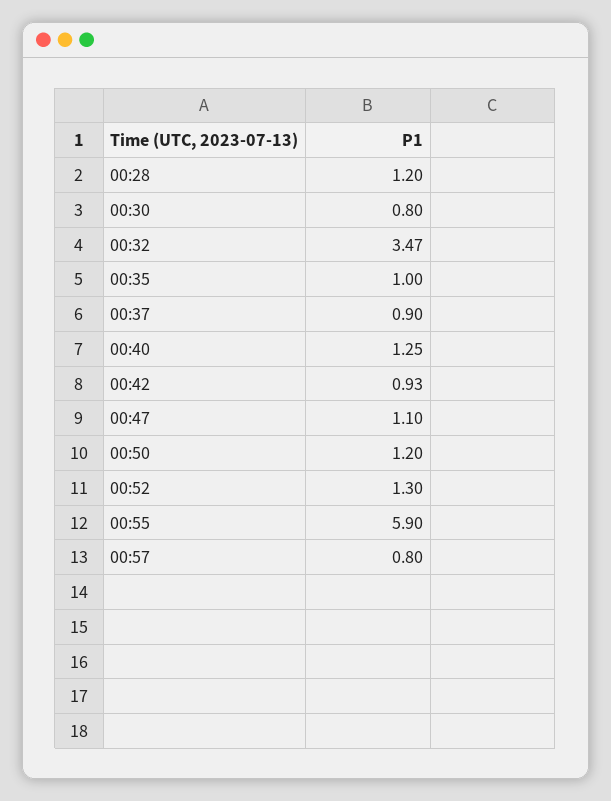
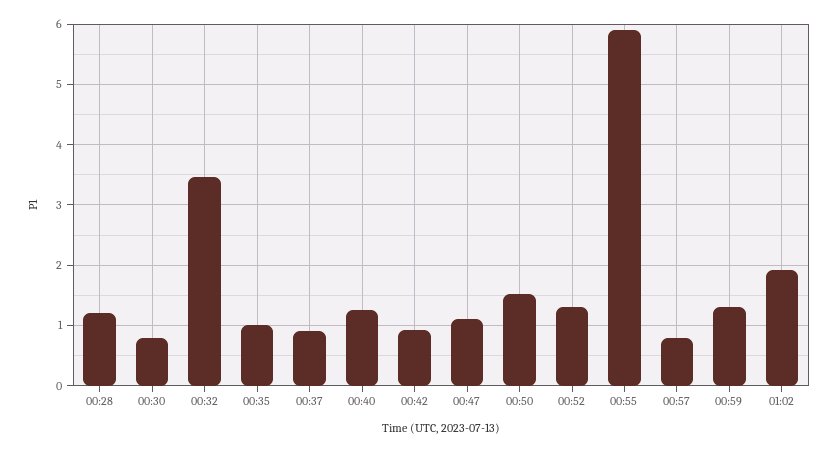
00:50: 1.2 -> 1.5
00:59: none -> 1.3
01:02: none -> 1.9

